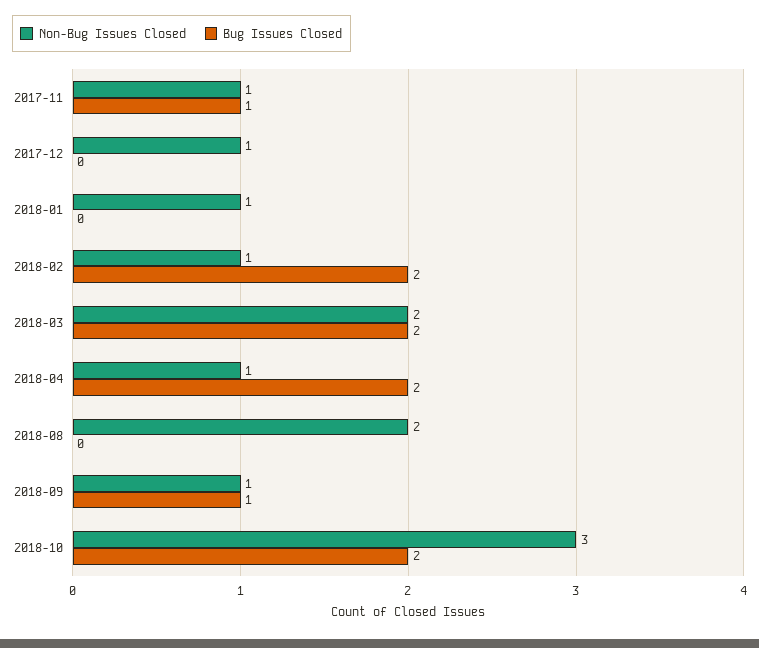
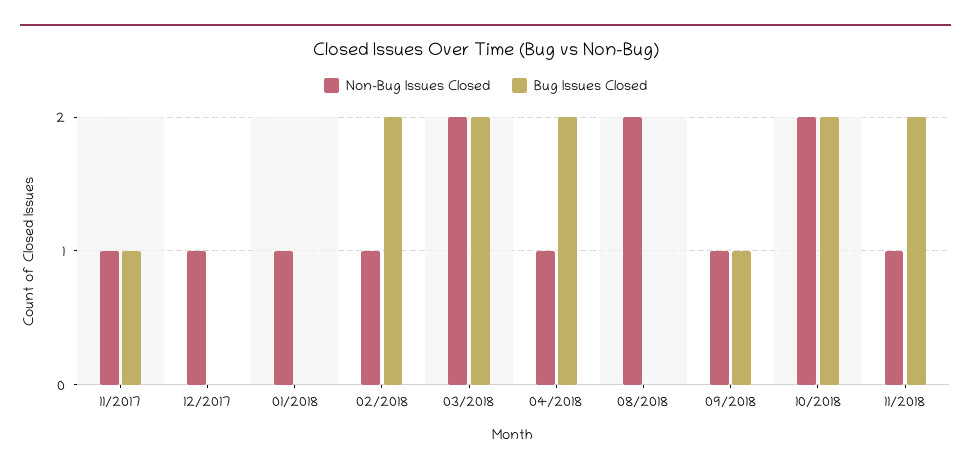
Non-Bug Issues Closed, 2018-10: 3 -> 2
Non-Bug Issues Closed, 11/2018: none -> 1
Bug Issues Closed, 11/2018: none -> 2

